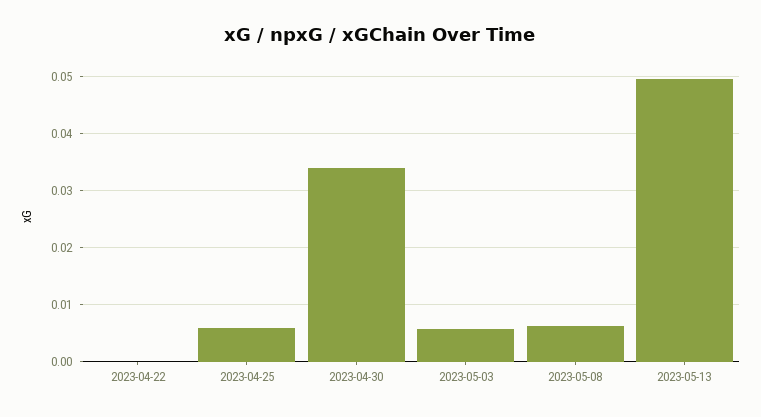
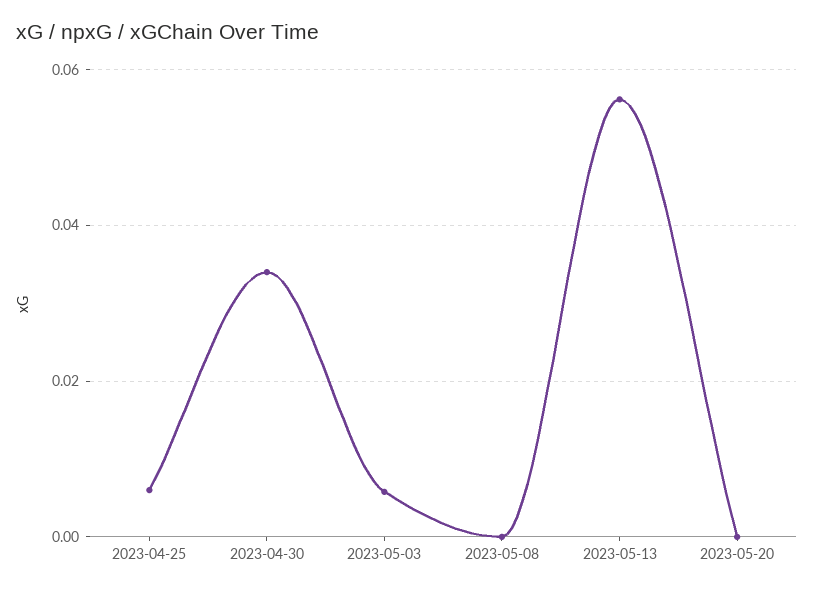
2023-04-22: 0 -> none
2023-05-08: 0.006 -> 0
2023-05-13: 0.05 -> 0.056
2023-05-20: none -> 0

